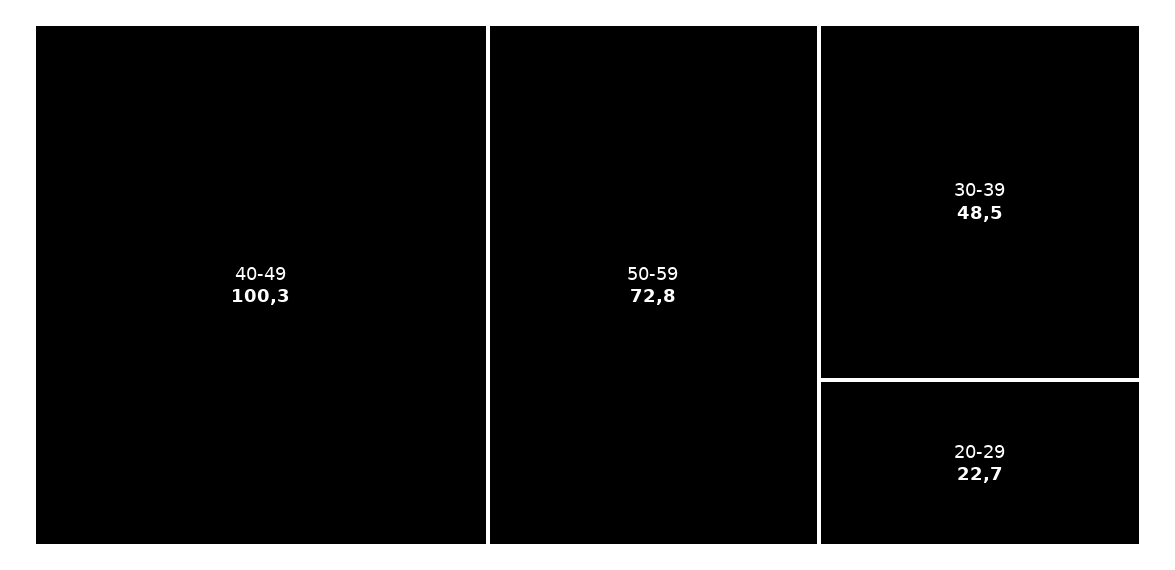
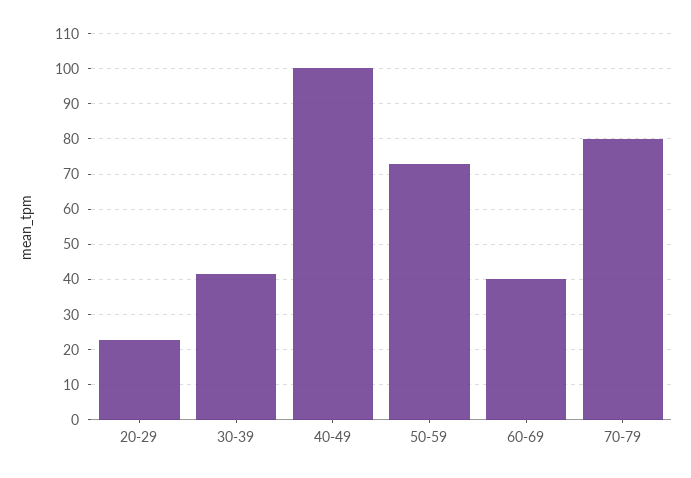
30-39: 48.5 -> 42
60-69: none -> 40
70-79: none -> 80

